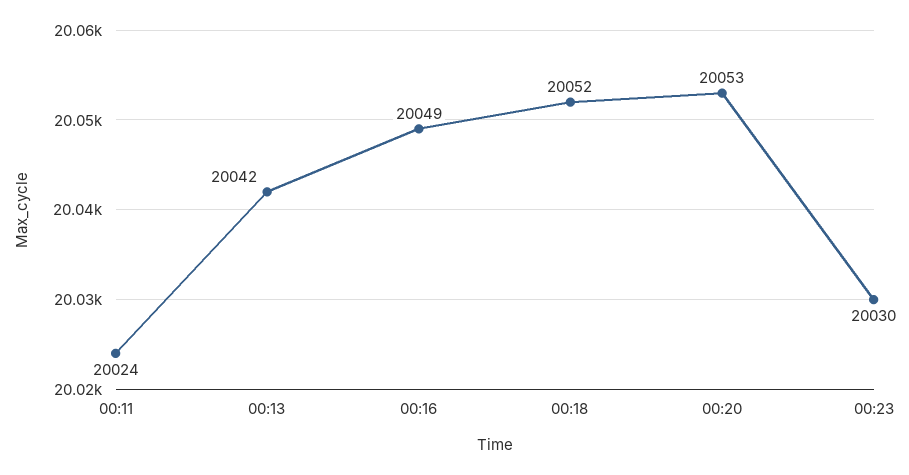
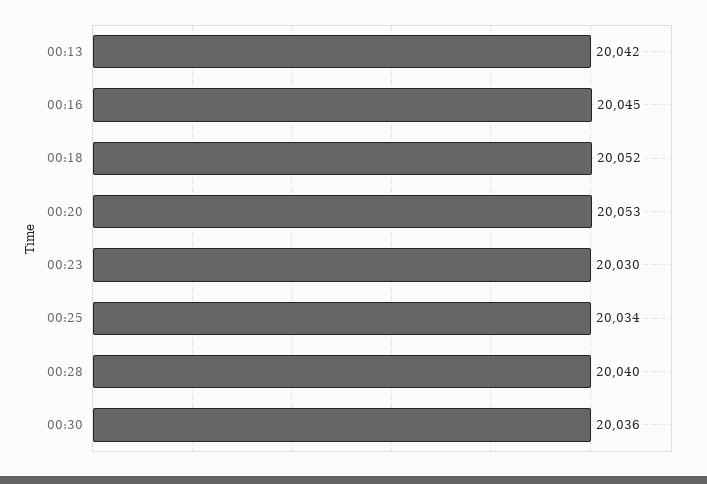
00:11: 20024 -> none
00:16: 20049 -> 20045
00:25: none -> 20034
00:28: none -> 20040
00:30: none -> 20036

